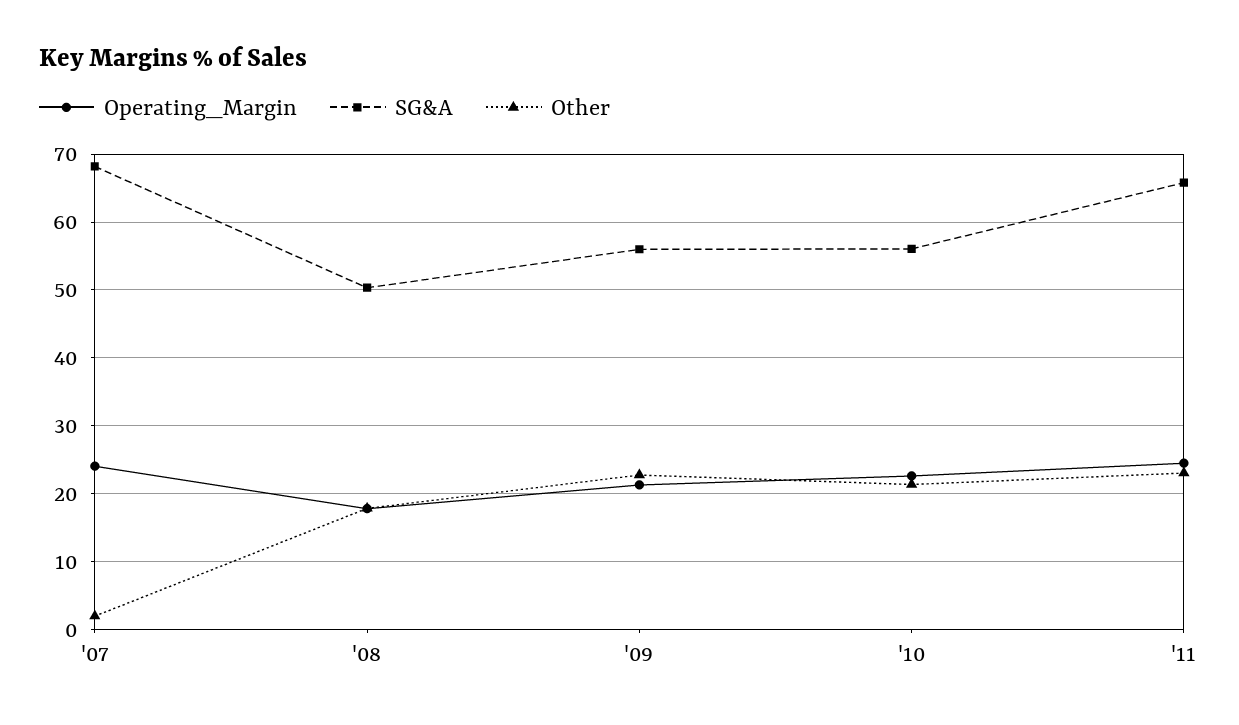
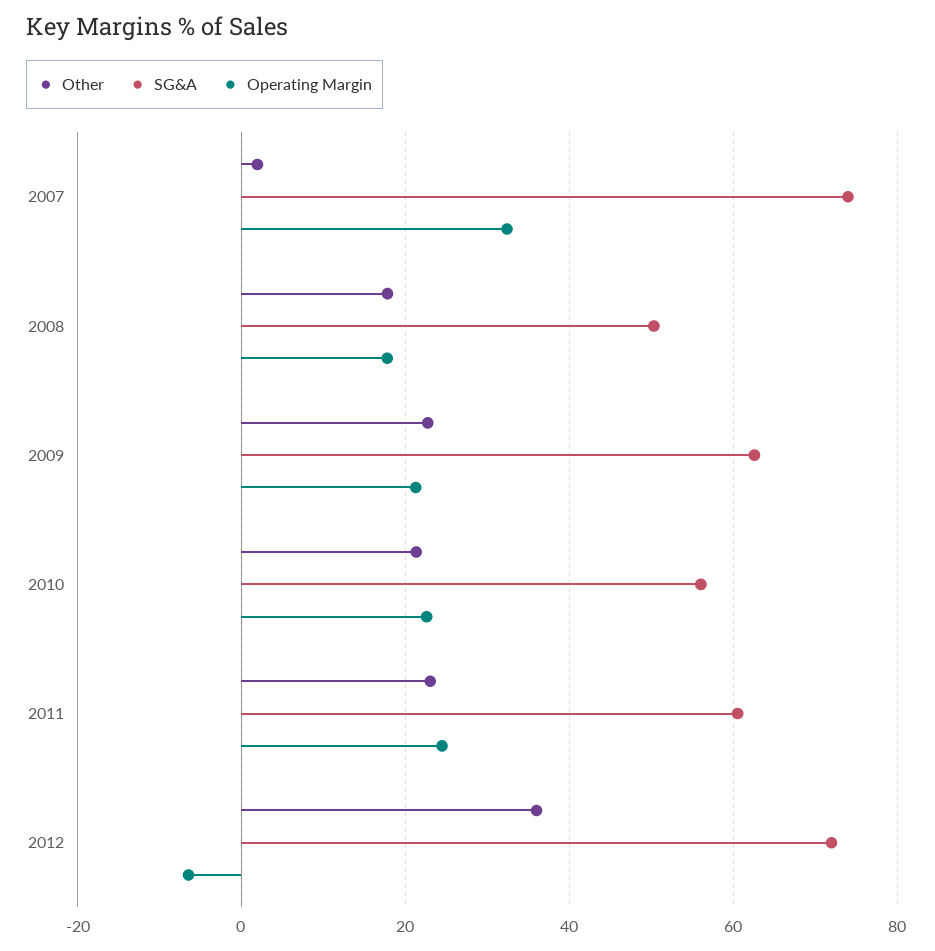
Operating_Margin, '07: 24 -> 32
SG&A, '07: 68 -> 74
SG&A, '09: 56 -> 62
SG&A, '11: 66 -> 60
Other, 2012: none -> 36
SG&A, 2012: none -> 72
Operating_Margin, 2012: none -> -6

